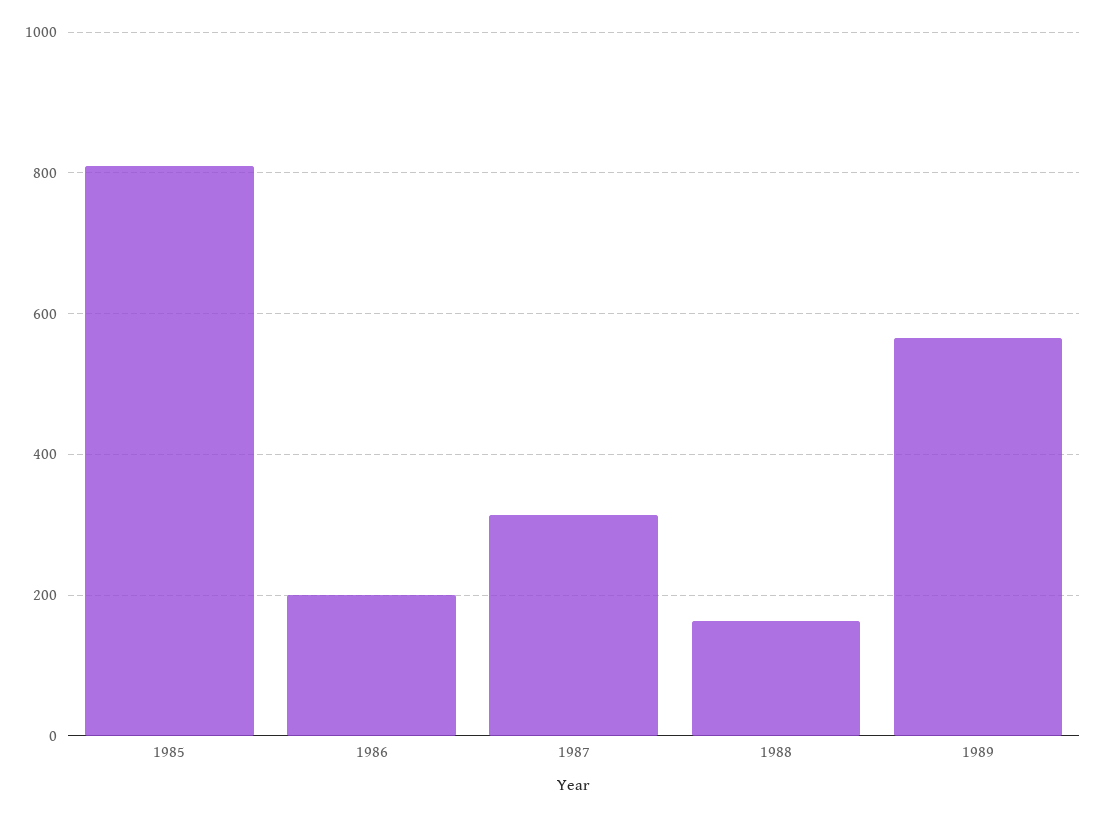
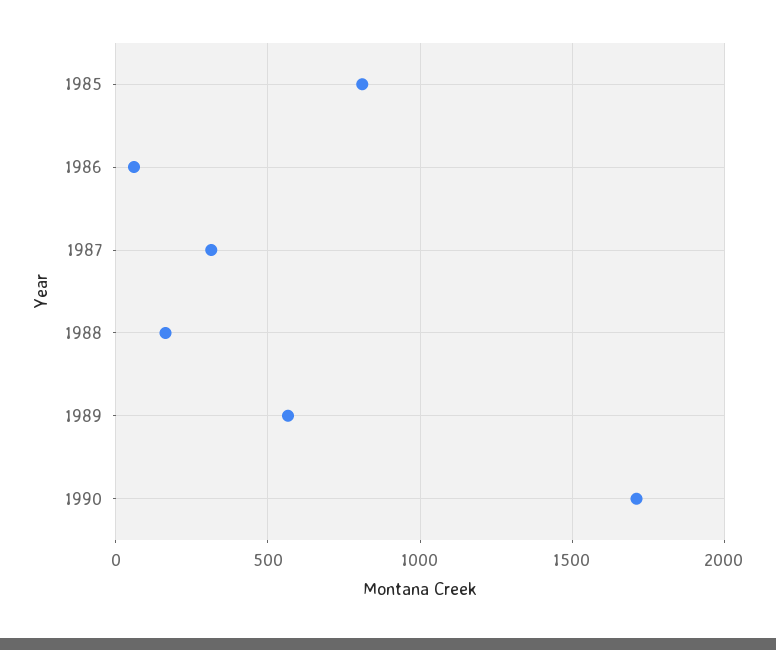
1986: 200 -> 50
1990: none -> 1700

